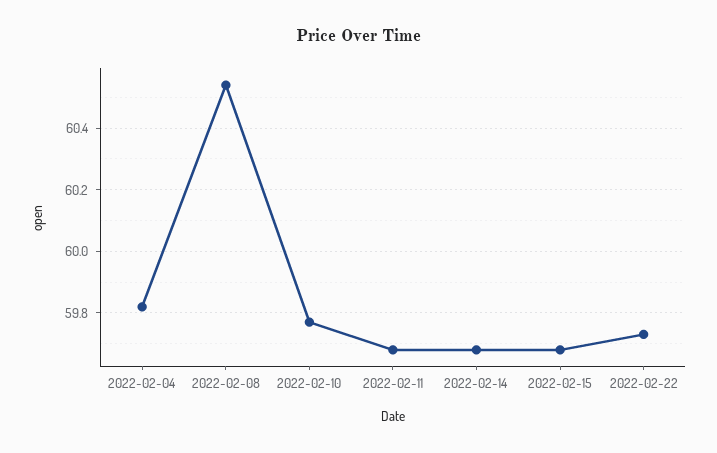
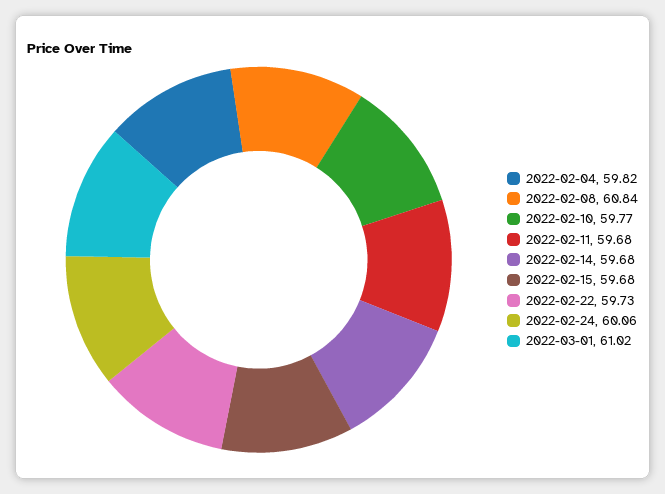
2022-02-08: 60.55 -> 60.84
2022-02-24: none -> 60.06
2022-03-01: none -> 61.02

